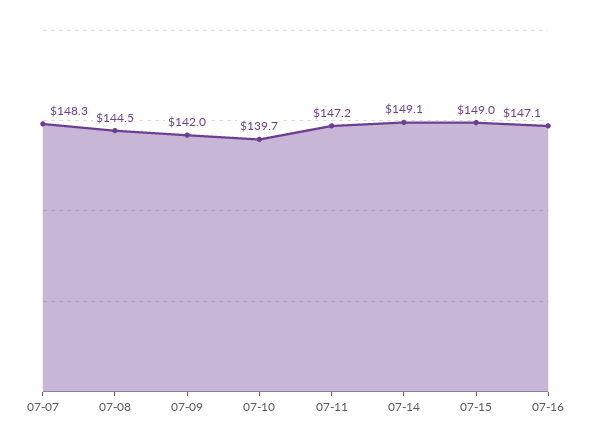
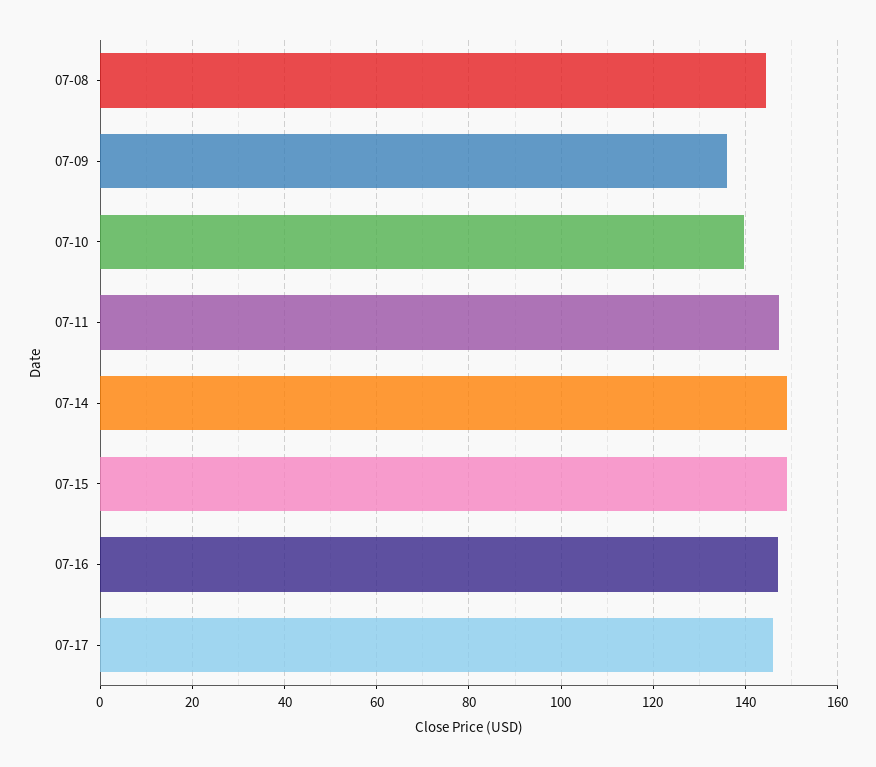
07-07: 148.3 -> none
07-09: 142 -> 136
07-17: none -> 146

